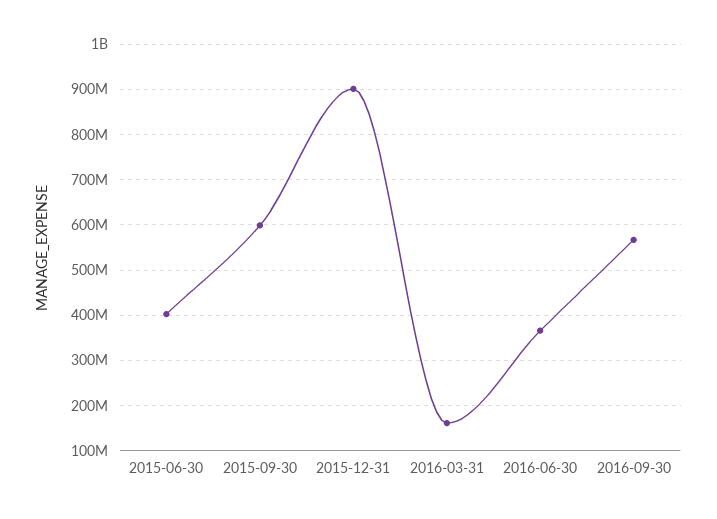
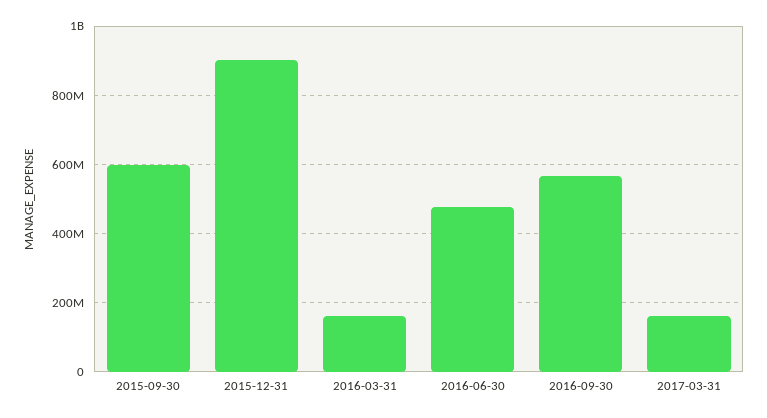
2015-06-30: 400000000 -> none
2016-06-30: 360000000 -> 480000000
2017-03-31: none -> 160000000

